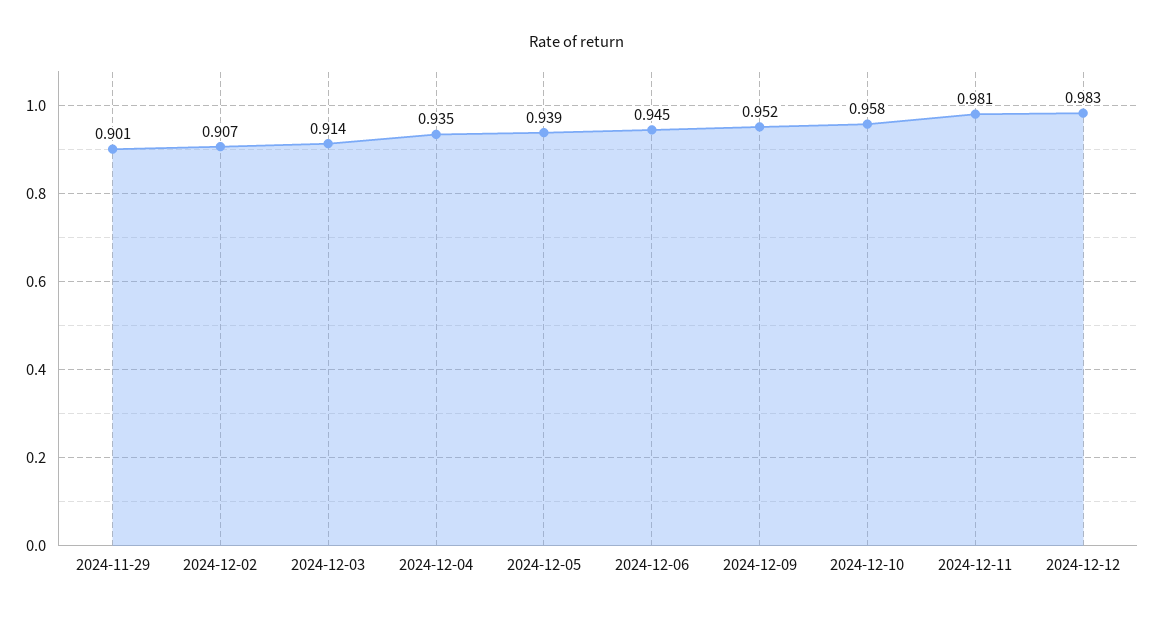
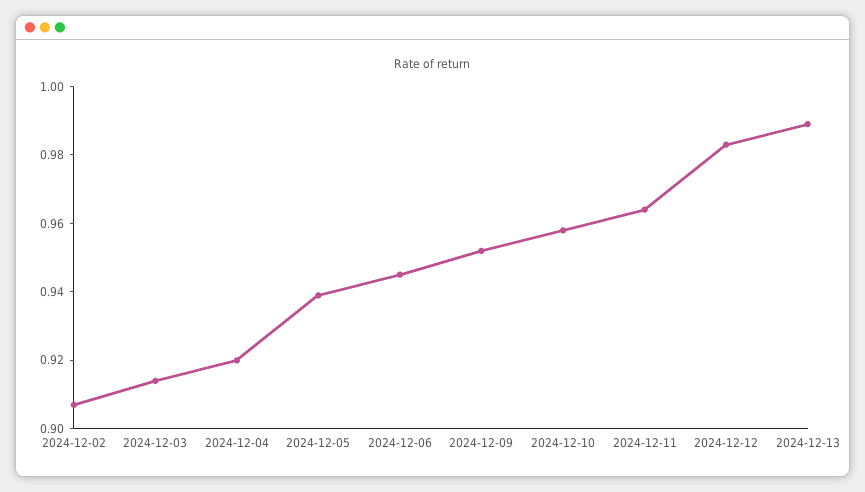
2024-11-29: 0.901 -> none
2024-12-04: 0.935 -> 0.92
2024-12-11: 0.981 -> 0.965
2024-12-13: none -> 0.99

